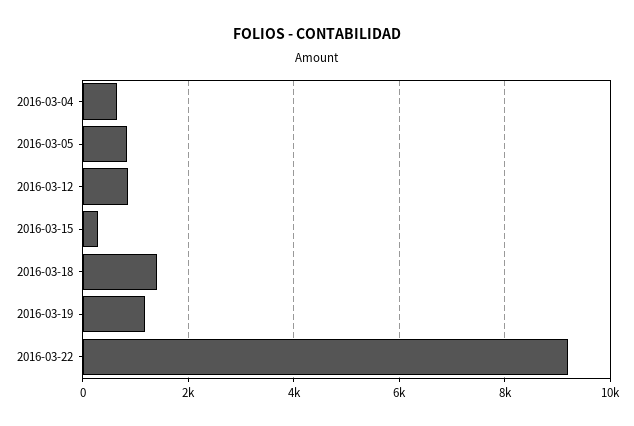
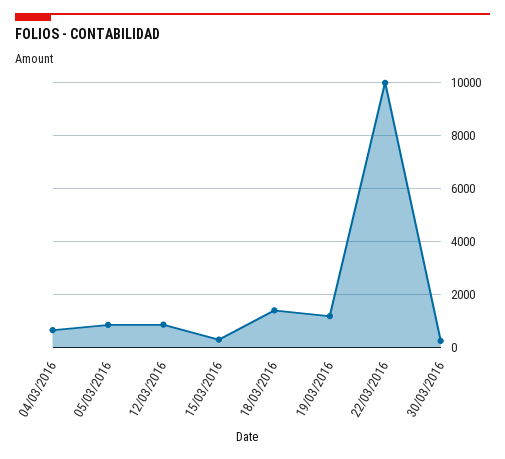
2016-03-22: 9200 -> 10000
30/03/2016: none -> 250

